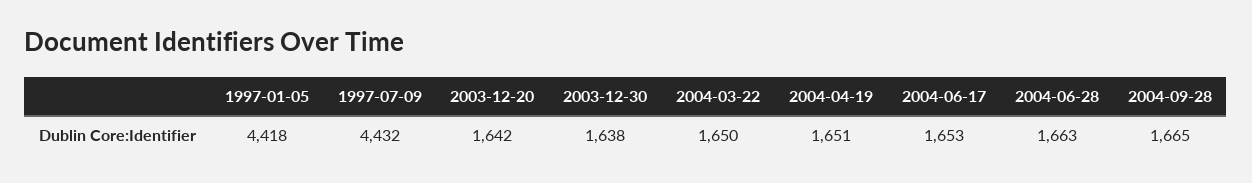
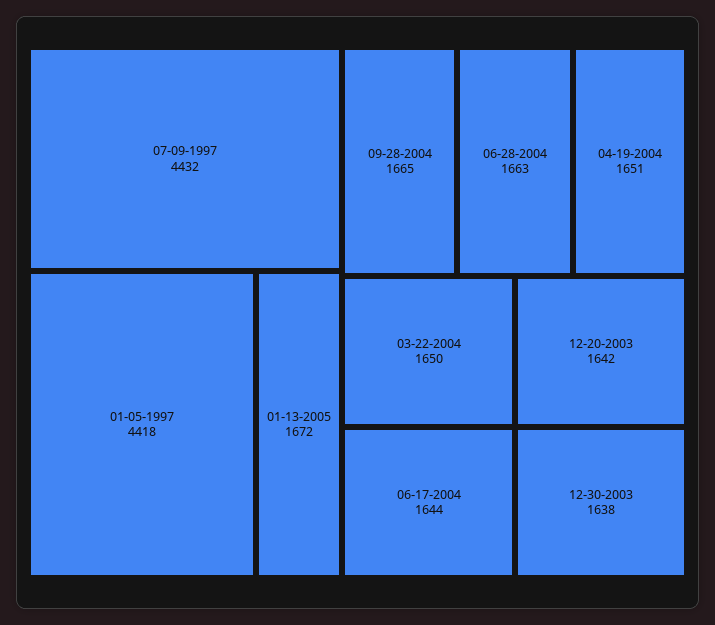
2004-06-17: 1653 -> 1644
01-13-2005: none -> 1672

